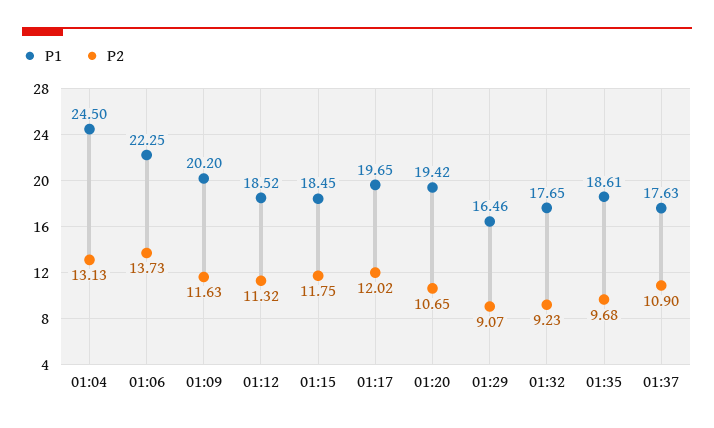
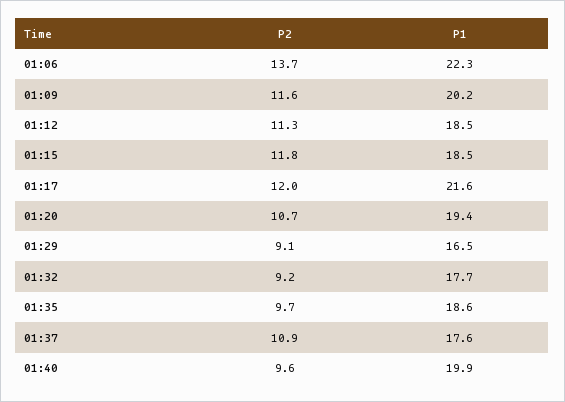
P1, 01:04: 24.5 -> none
P2, 01:04: 13.13 -> none
P1, 01:17: 19.65 -> 21.6
P2, 01:40: none -> 9.6
P1, 01:40: none -> 19.9

